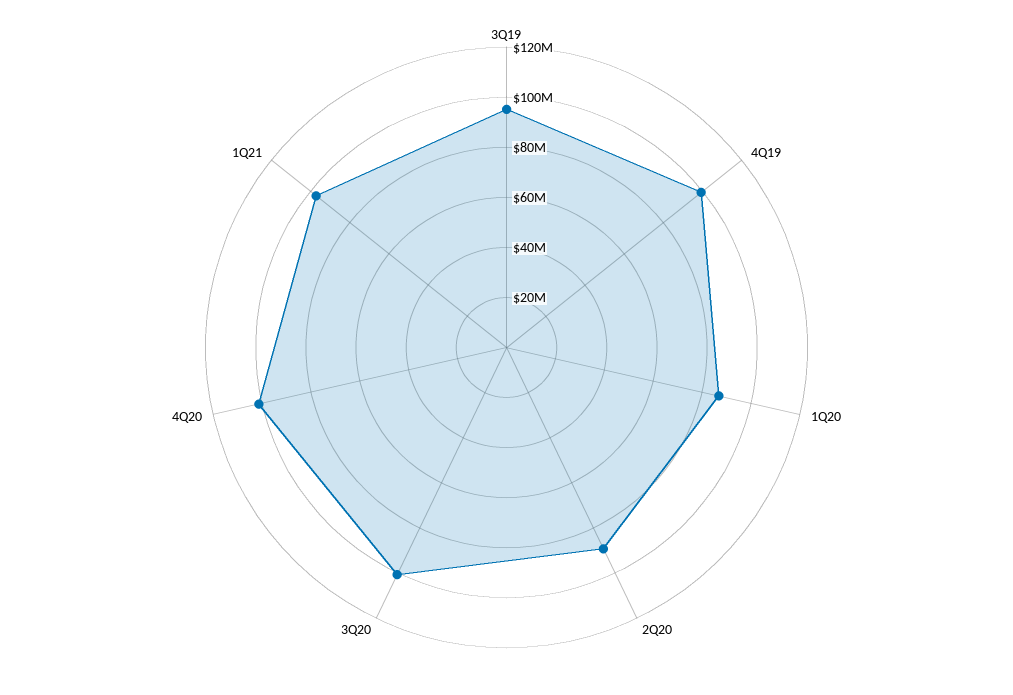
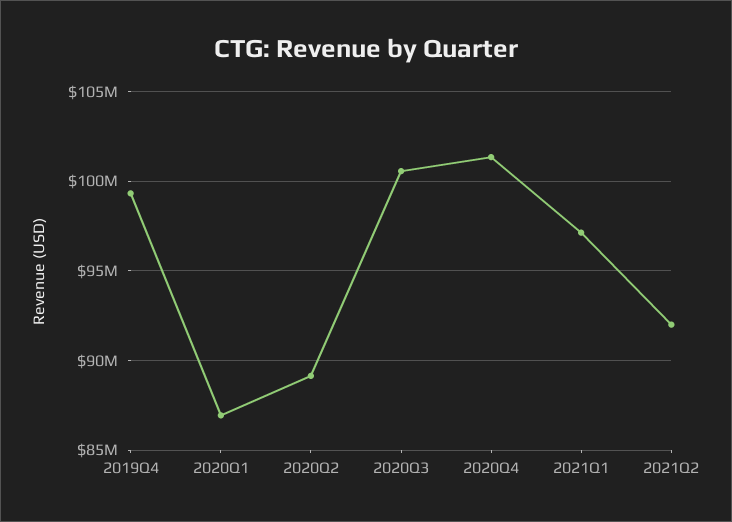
3Q19: 95000000 -> none
2021Q2: none -> 92000000

